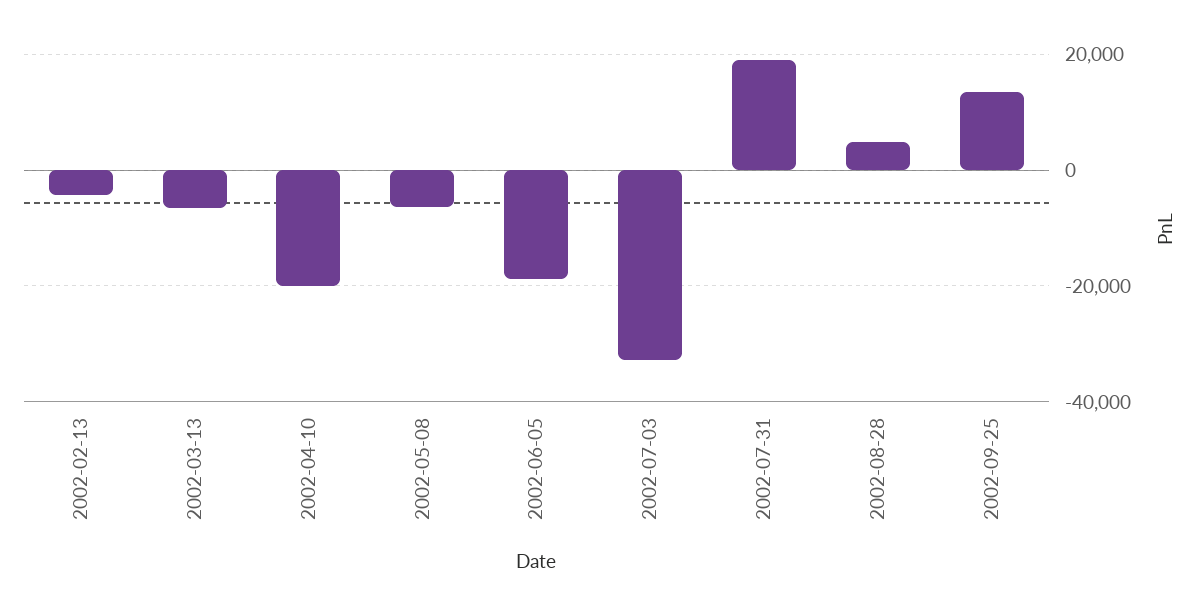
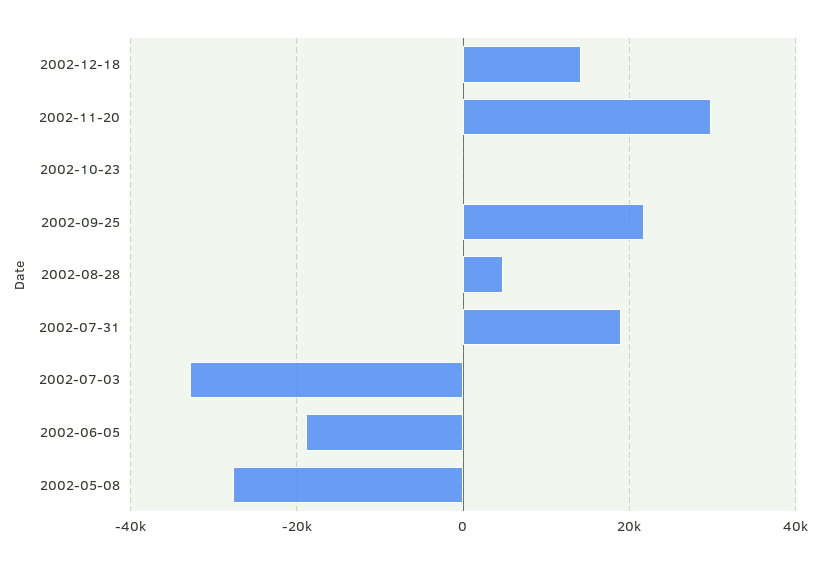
2002-02-13: -4000 -> none
2002-03-13: -6000 -> none
2002-04-10: -20000 -> none
2002-05-08: -6000 -> -28000
2002-09-25: 14000 -> 22000
2002-12-18: none -> 14000
2002-11-20: none -> 30000
2002-10-23: none -> 0

